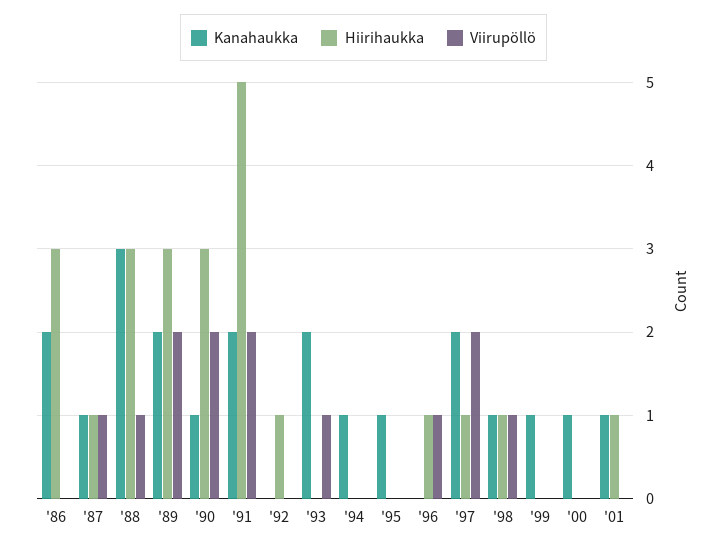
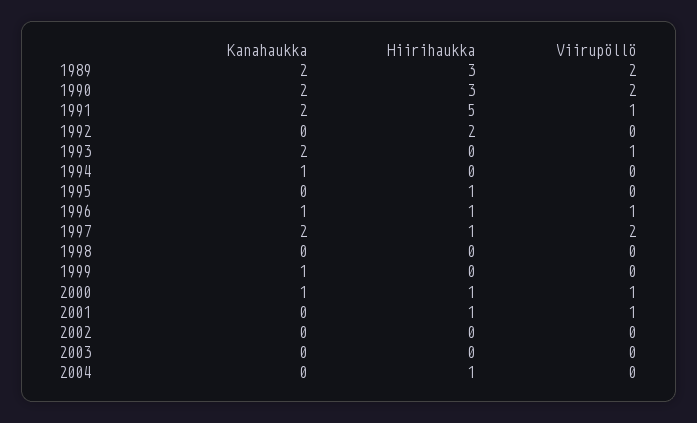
Kanahaukka, '86: 2 -> none
Hiirihaukka, '86: 3 -> none
Viirupöllö, '86: 0 -> none
Kanahaukka, '87: 1 -> none
Hiirihaukka, '87: 1 -> none
Viirupöllö, '87: 1 -> none
Kanahaukka, '88: 3 -> none
Hiirihaukka, '88: 3 -> none
Viirupöllö, '88: 1 -> none
Kanahaukka, '90: 1 -> 2
Viirupöllö, '91: 2 -> 1
Hiirihaukka, '92: 1 -> 2
Kanahaukka, '95: 1 -> 0
Hiirihaukka, '95: 0 -> 1
Kanahaukka, '96: 0 -> 1
Kanahaukka, '98: 1 -> 0
Hiirihaukka, '98: 1 -> 0
Viirupöllö, '98: 1 -> 0
Hiirihaukka, '00: 0 -> 1
Viirupöllö, '00: 0 -> 1
Kanahaukka, '01: 1 -> 0
Viirupöllö, '01: 0 -> 1
Kanahaukka, 2002: none -> 0
Hiirihaukka, 2002: none -> 0
Viirupöllö, 2002: none -> 0
Kanahaukka, 2003: none -> 0
Hiirihaukka, 2003: none -> 0
Viirupöllö, 2003: none -> 0
Kanahaukka, 2004: none -> 0
Hiirihaukka, 2004: none -> 1
Viirupöllö, 2004: none -> 0

